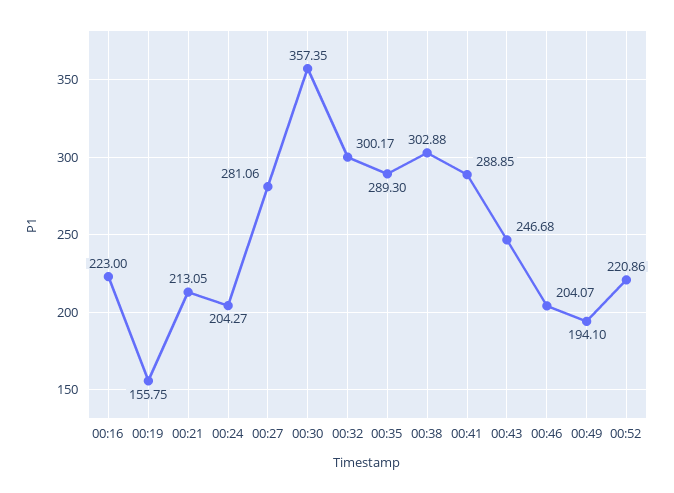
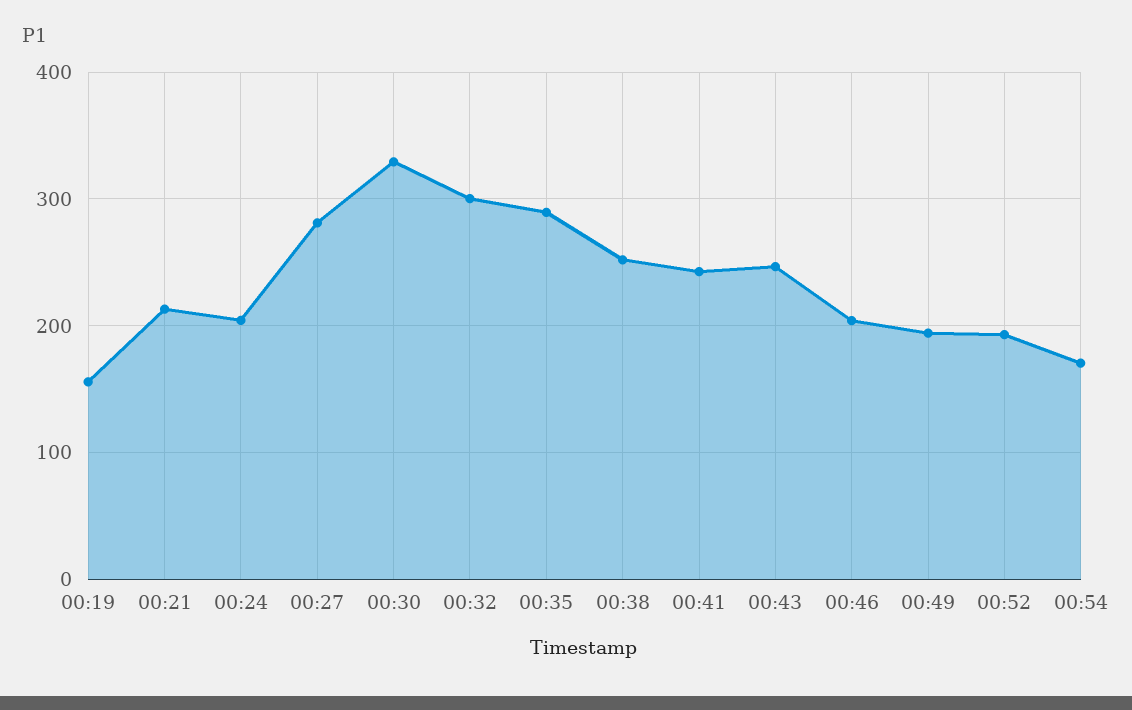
00:16: 223 -> none
00:30: 357.35 -> 330
00:38: 302.88 -> 250
00:41: 288.85 -> 240
00:52: 220.86 -> 190
00:54: none -> 170

